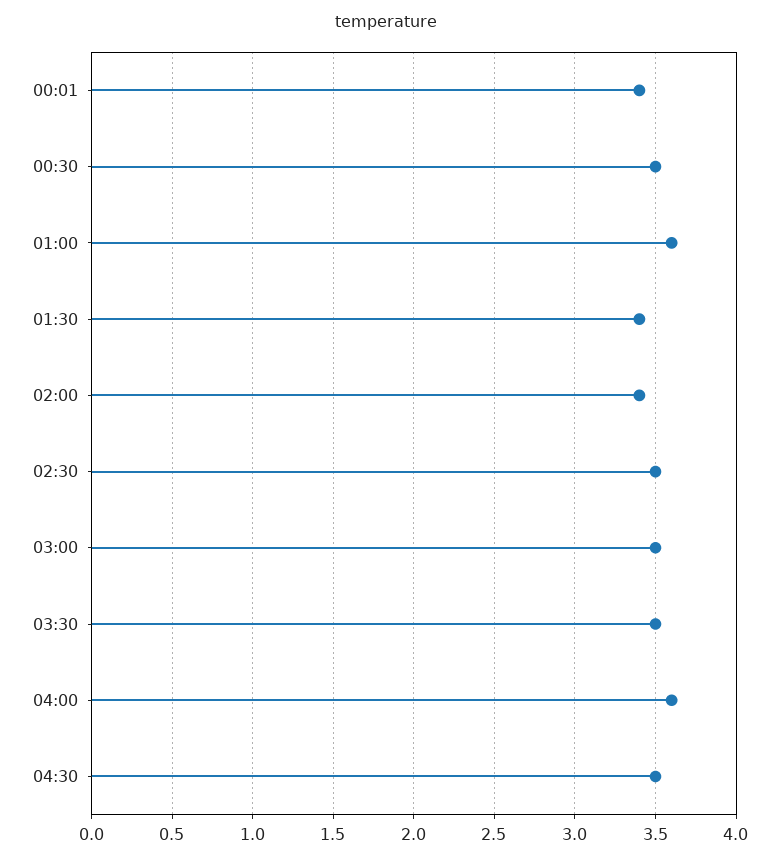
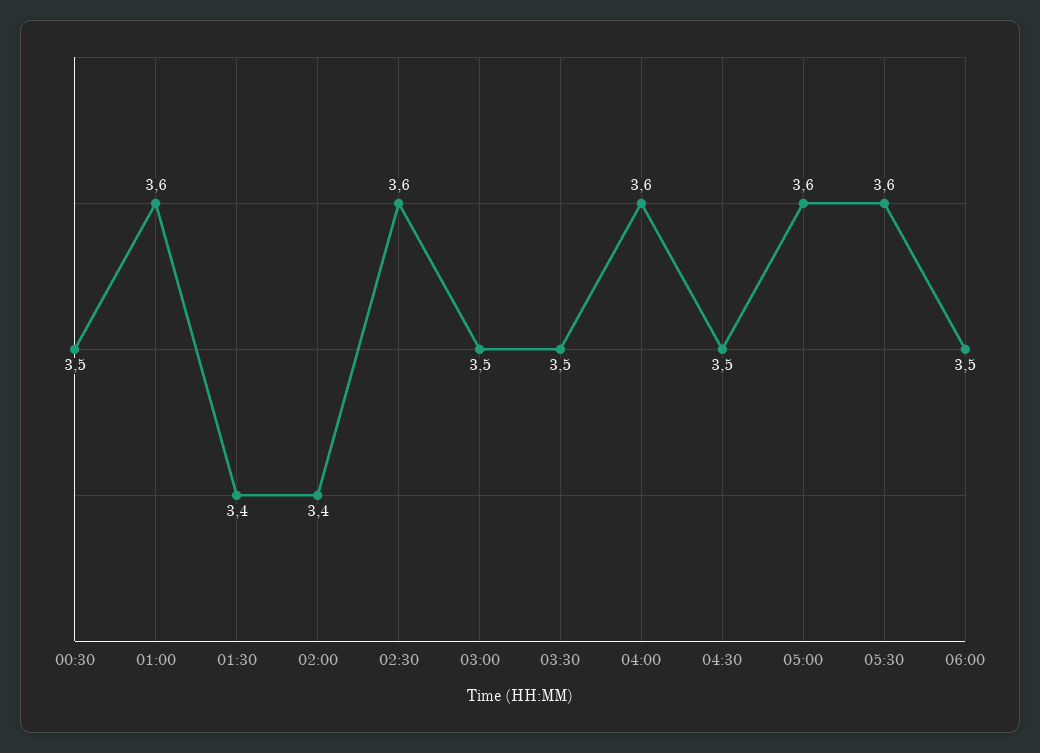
00:01: 3.4 -> none
02:30: 3.5 -> 3.6
05:00: none -> 3.6
05:30: none -> 3.6
06:00: none -> 3.5

